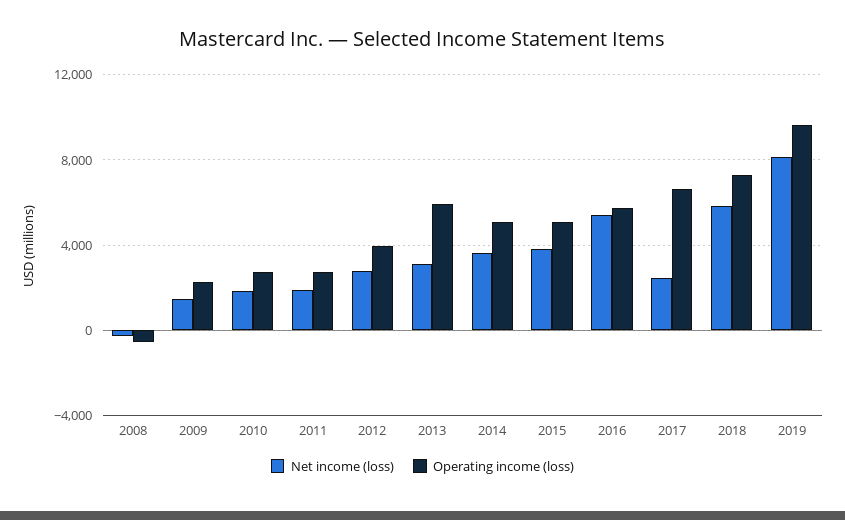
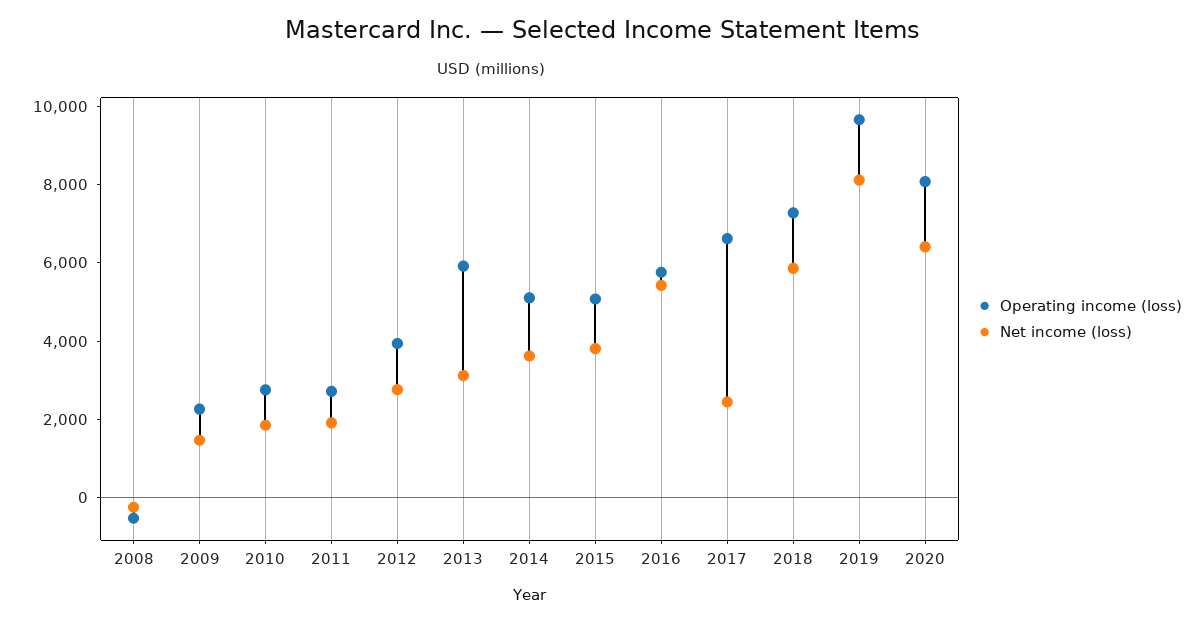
Operating income (loss), 2020: none -> 8000
Net income (loss), 2020: none -> 6500

